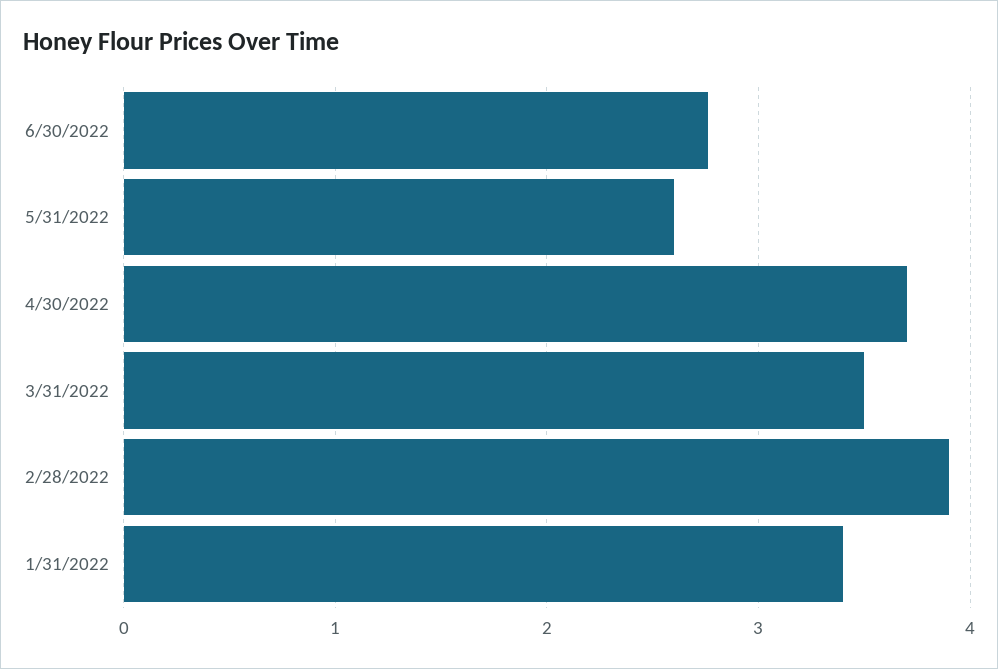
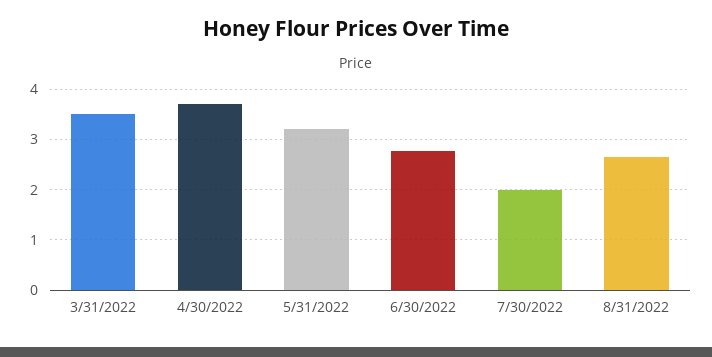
5/31/2022: 2.6 -> 3.2
2/28/2022: 3.9 -> none
1/31/2022: 3.4 -> none
7/30/2022: none -> 2
8/31/2022: none -> 2.6

